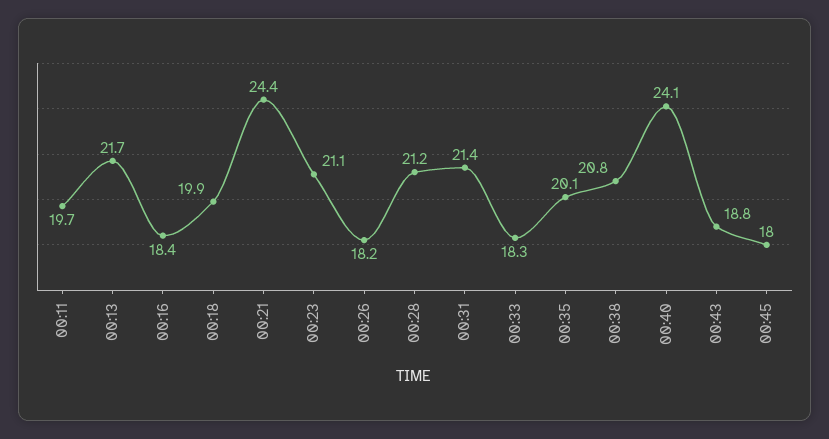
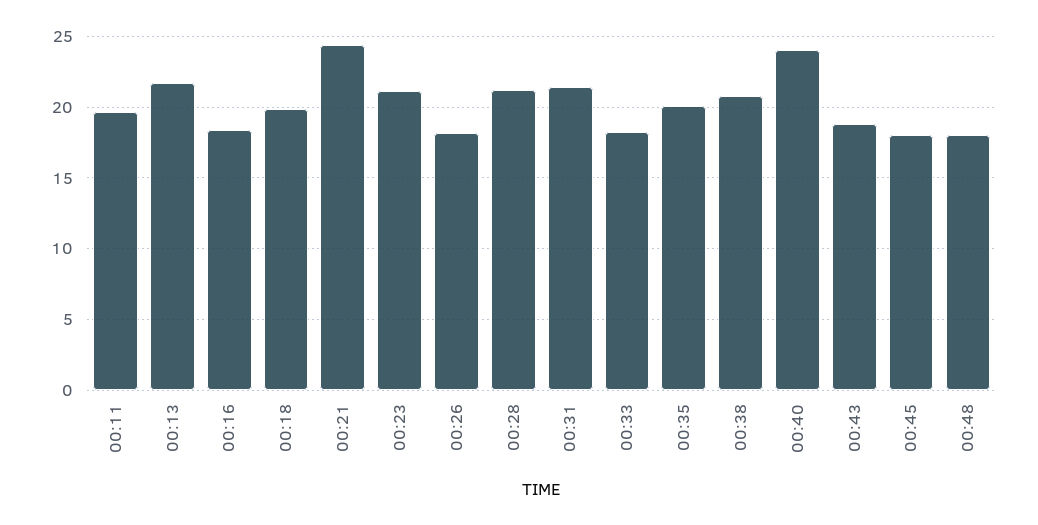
00:48: none -> 18

